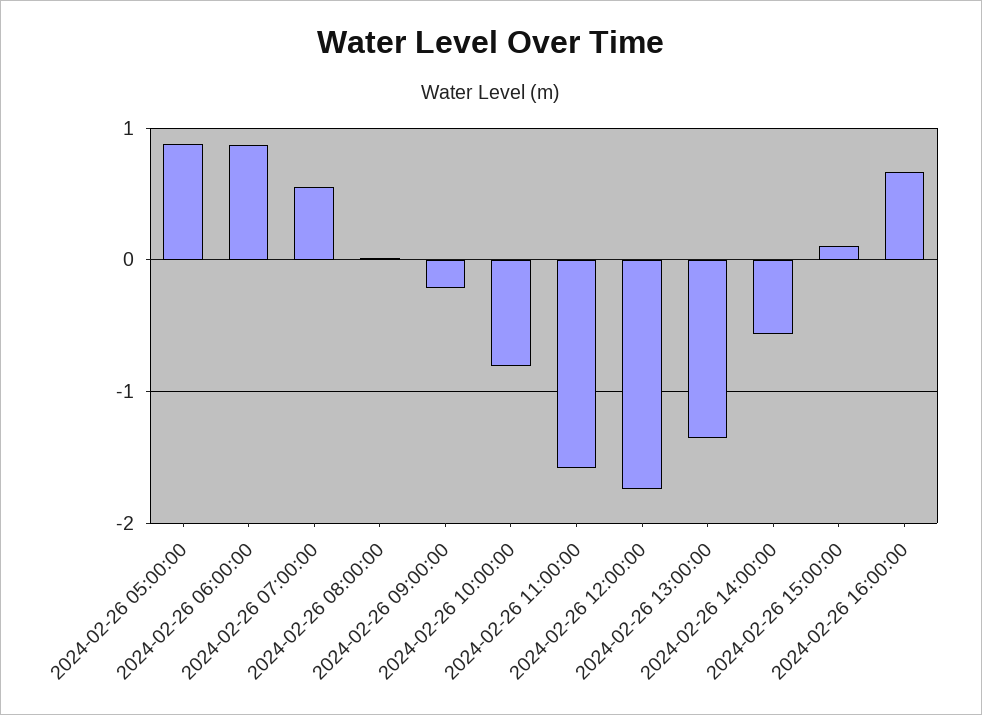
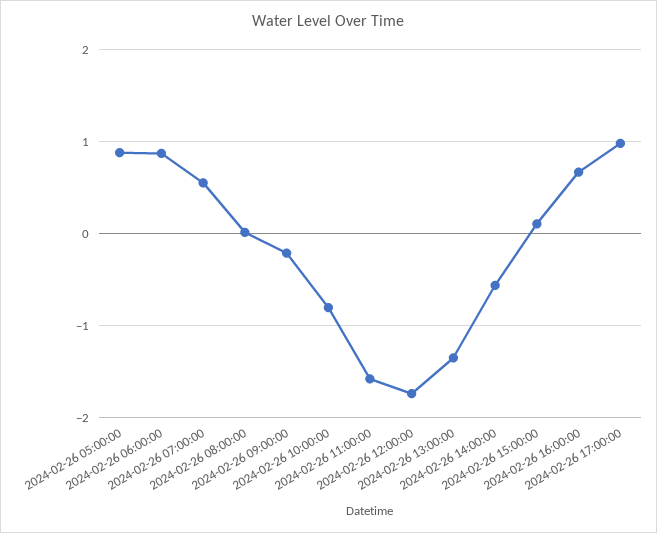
2024-02-26 17:00:00: none -> 1

